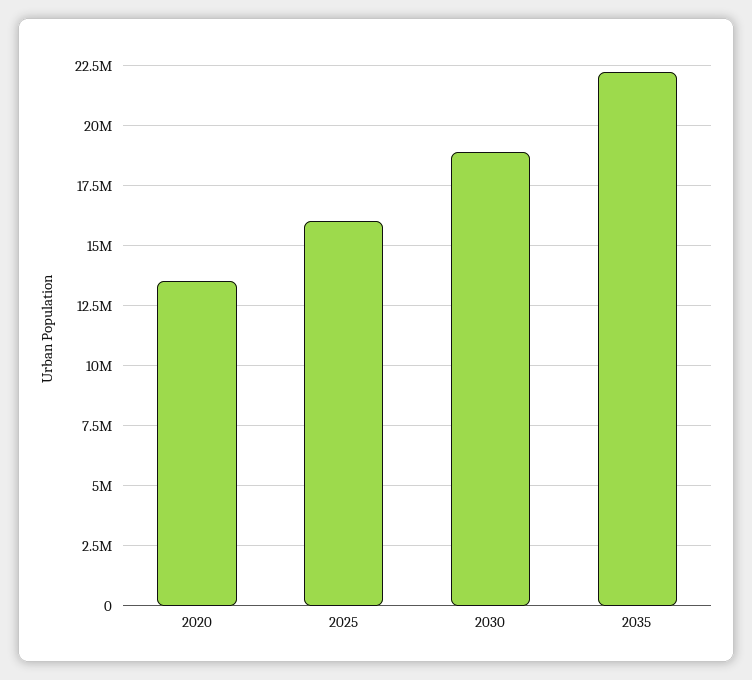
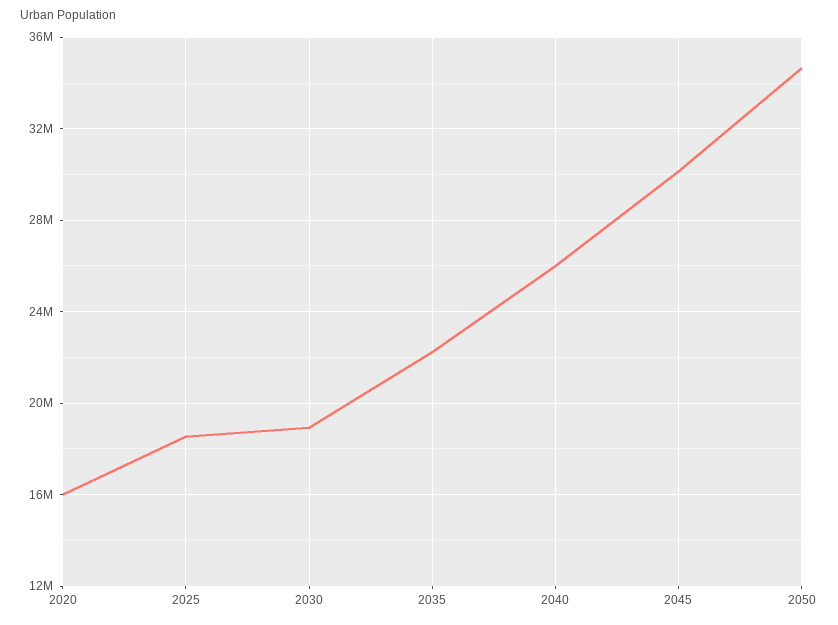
2020: 13500000 -> 16000000
2025: 16000000 -> 18500000
2040: none -> 26000000
2045: none -> 30000000
2050: none -> 34500000

